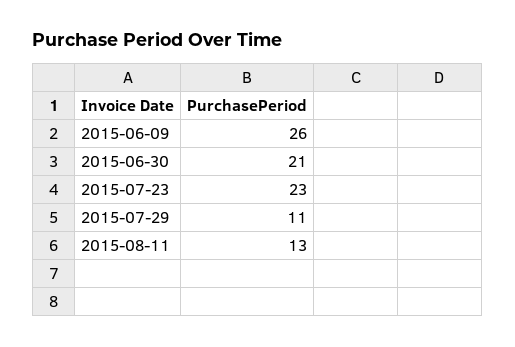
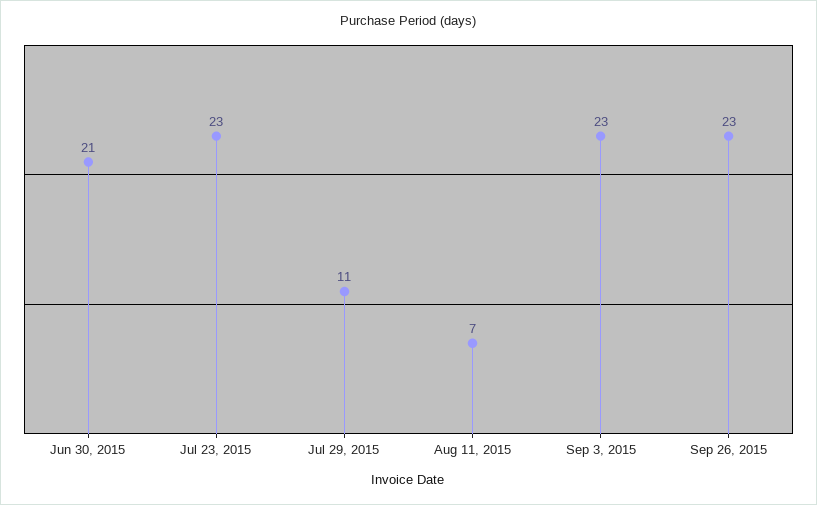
2015-06-09: 26 -> none
2015-08-11: 13 -> 7
Sep 3, 2015: none -> 23
Sep 26, 2015: none -> 23

